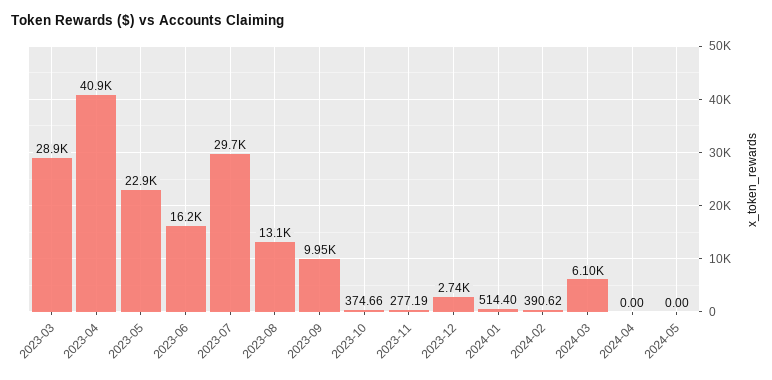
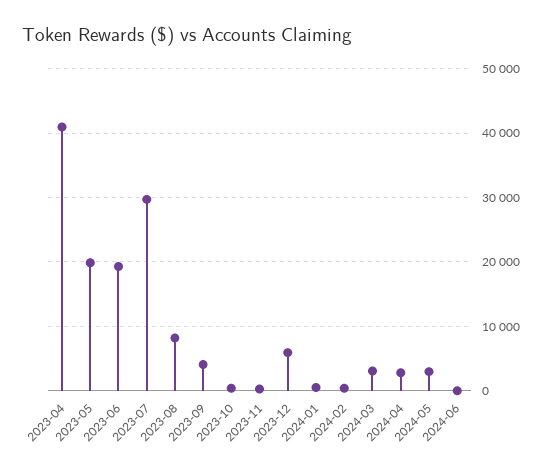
2023-03: 28900 -> none
2023-05: 22900 -> 20000
2023-06: 16200 -> 19000
2023-08: 13100 -> 8000
2023-09: 9950 -> 4000
2023-12: 2740 -> 6000
2024-03: 6100 -> 3000
2024-04: 0 -> 3000
2024-05: 0 -> 3000
2024-06: none -> 0

